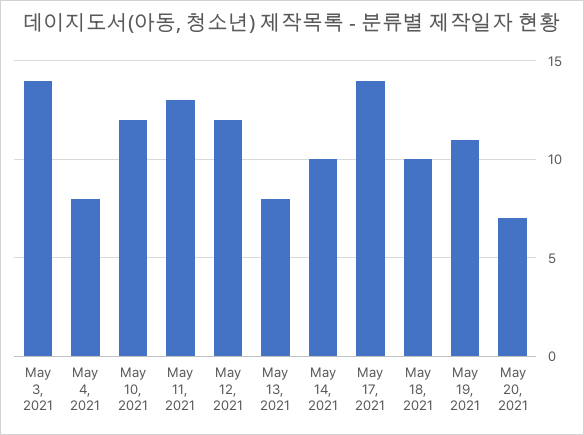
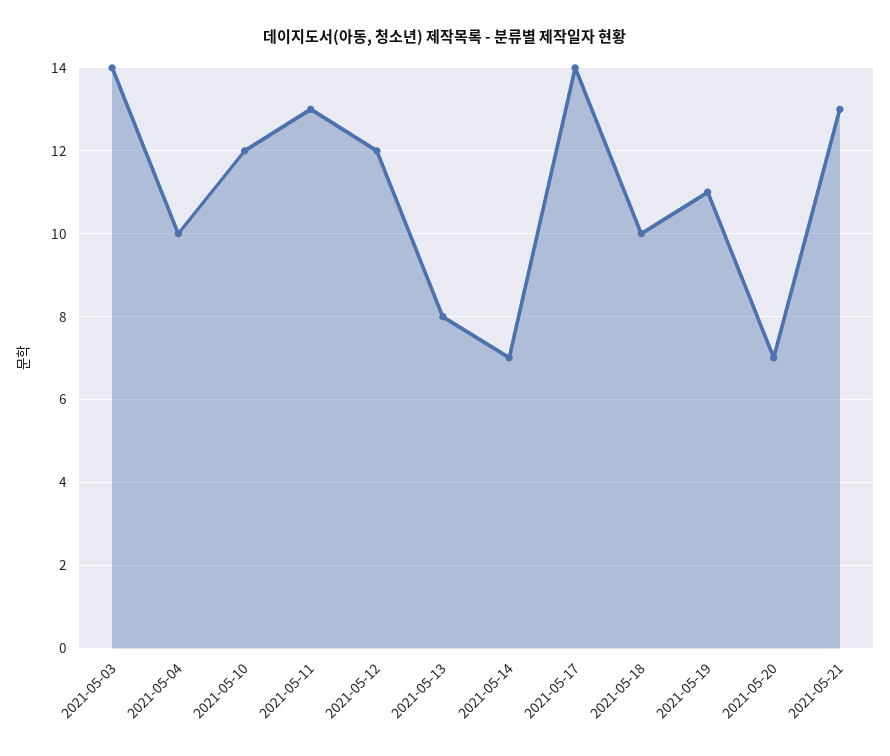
May 4, 2021: 8 -> 10
May 14, 2021: 10 -> 7
2021-05-21: none -> 13

